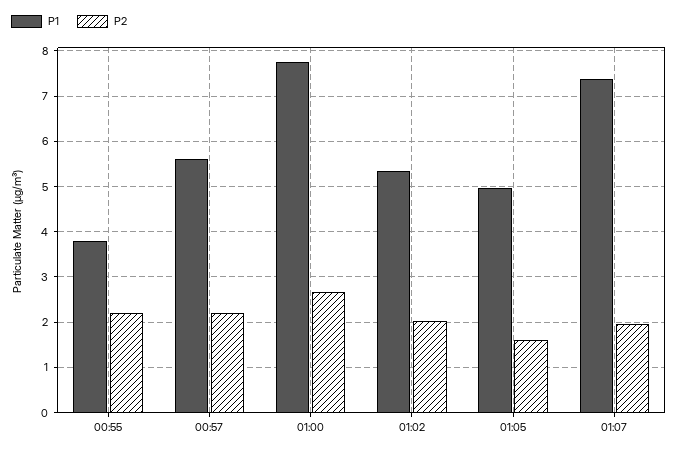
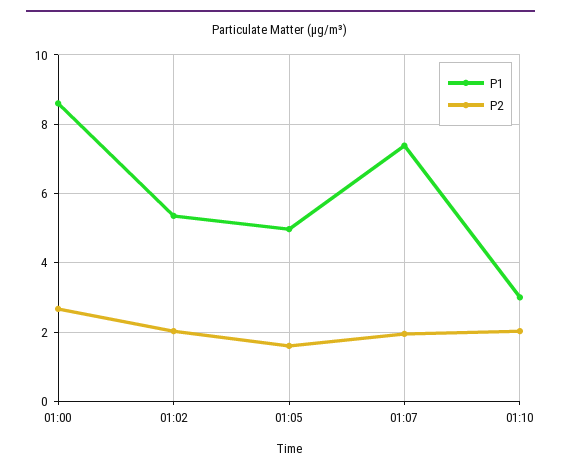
P1, 00:55: 3.8 -> none
P2, 00:55: 2.2 -> none
P1, 00:57: 5.6 -> none
P2, 00:57: 2.2 -> none
P1, 01:00: 7.8 -> 8.6
P1, 01:10: none -> 3
P2, 01:10: none -> 2

